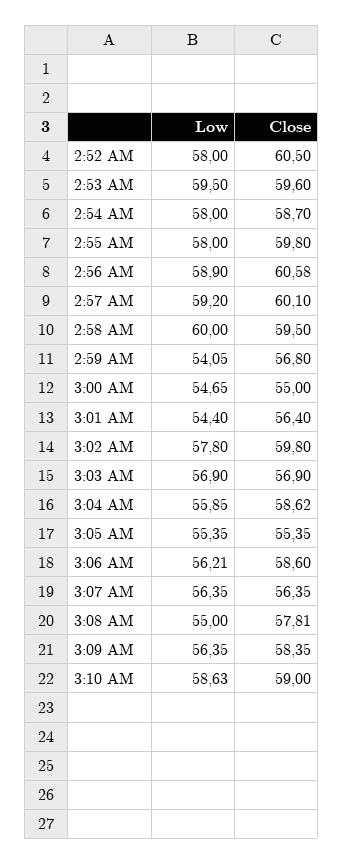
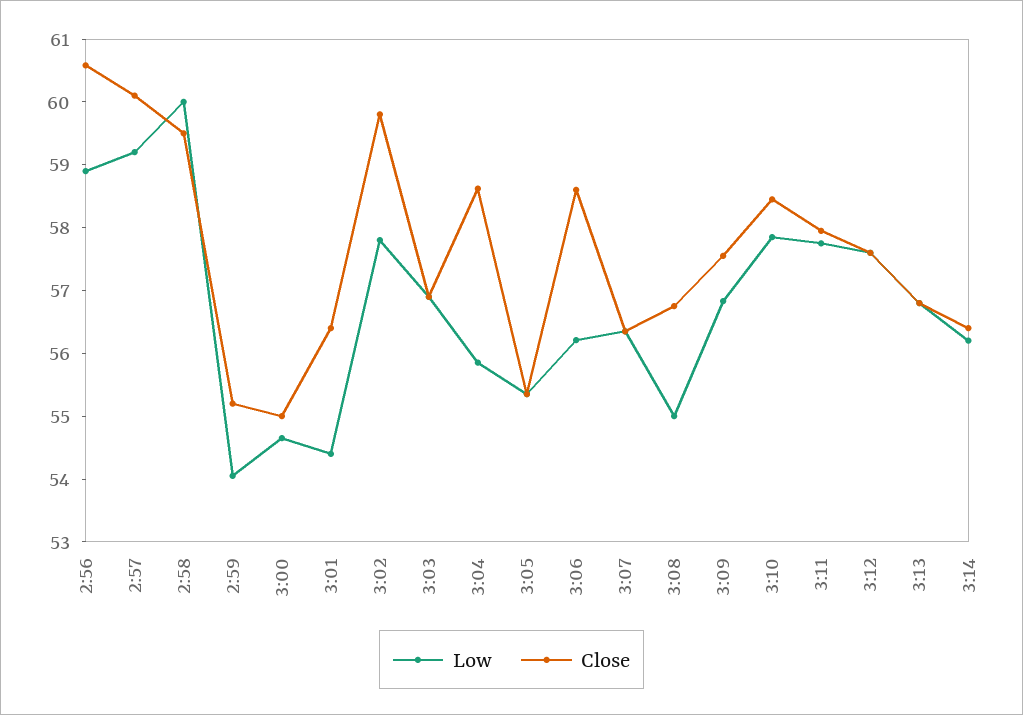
Low, 2:52 AM: 58 -> none
Close, 2:52 AM: 60.5 -> none
Low, 2:53 AM: 59.5 -> none
Close, 2:53 AM: 59.6 -> none
Low, 2:54 AM: 58 -> none
Close, 2:54 AM: 58.7 -> none
Low, 2:55 AM: 58 -> none
Close, 2:55 AM: 59.8 -> none
Close, 2:59 AM: 56.8 -> 55.2
Close, 3:08 AM: 57.81 -> 56.8
Low, 3:09 AM: 56.35 -> 56.8
Close, 3:09 AM: 58.35 -> 57.6
Low, 3:10 AM: 58.63 -> 57.8
Close, 3:10 AM: 59 -> 58.4
Low, 3:11: none -> 57.8
Close, 3:11: none -> 58
Low, 3:12: none -> 57.6
Close, 3:12: none -> 57.6
Low, 3:13: none -> 56.8
Close, 3:13: none -> 56.8
Low, 3:14: none -> 56.2
Close, 3:14: none -> 56.4

